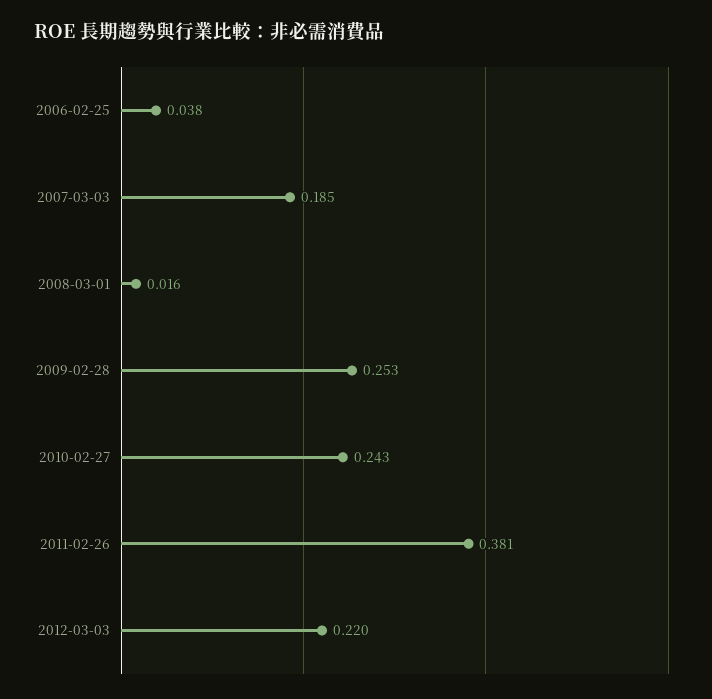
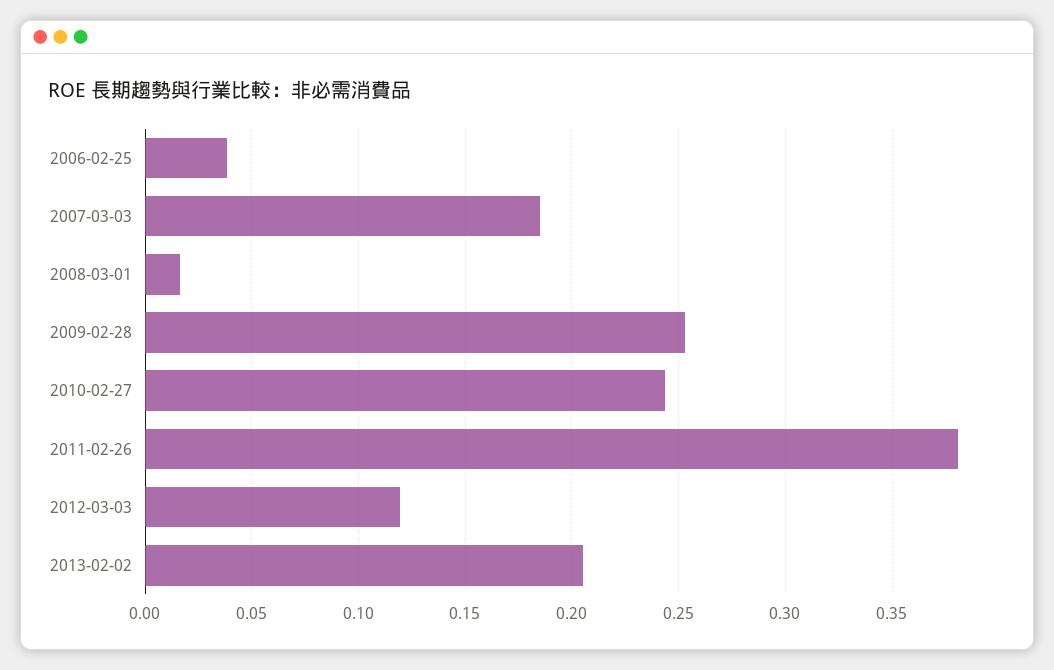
2012-03-03: 0.22 -> 0.12
2013-02-02: none -> 0.205

